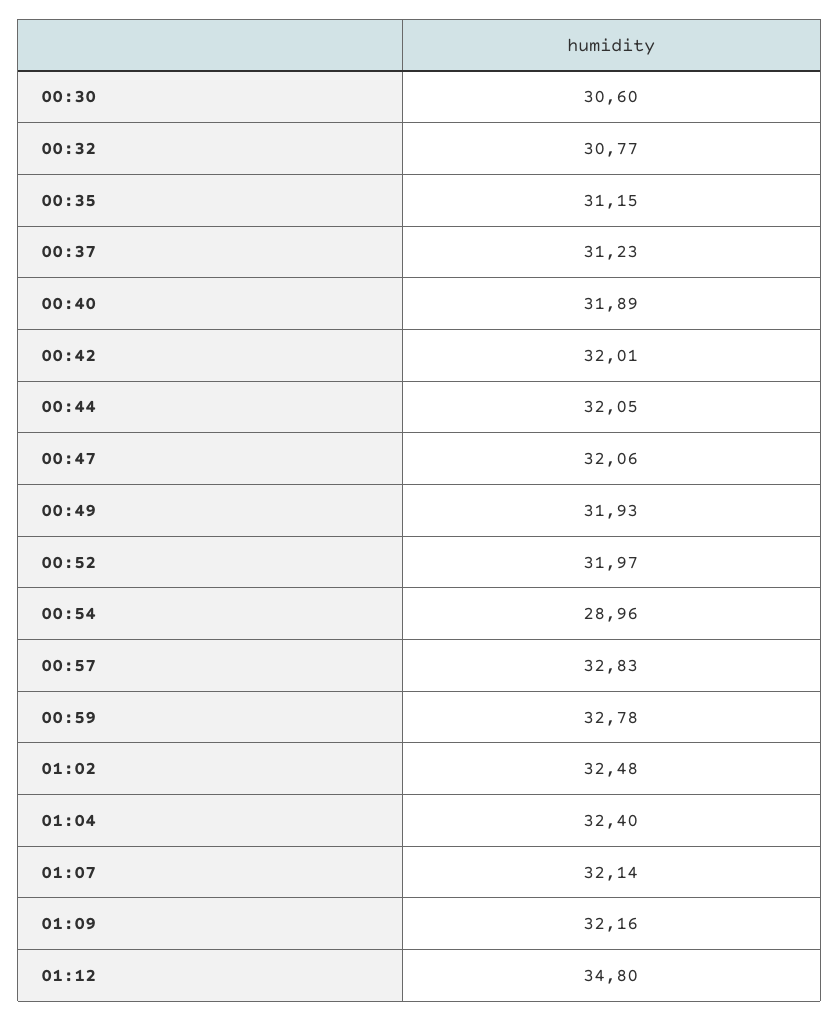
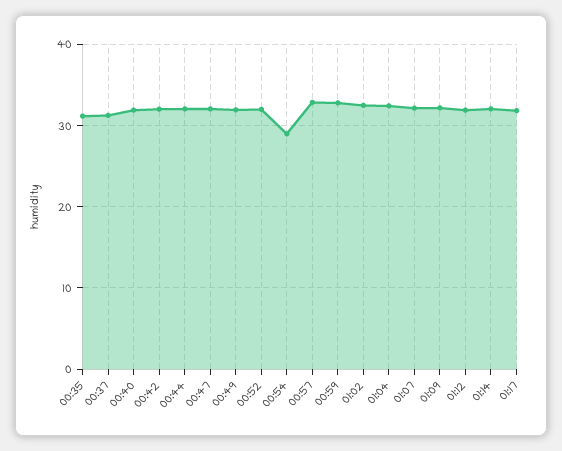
00:30: 30.6 -> none
00:32: 30.77 -> none
01:12: 34.8 -> 32
01:14: none -> 32
01:17: none -> 32

